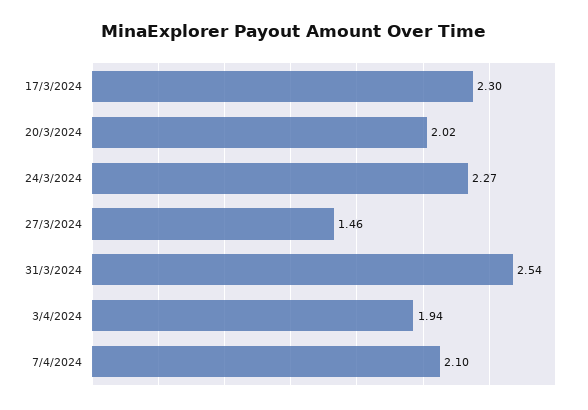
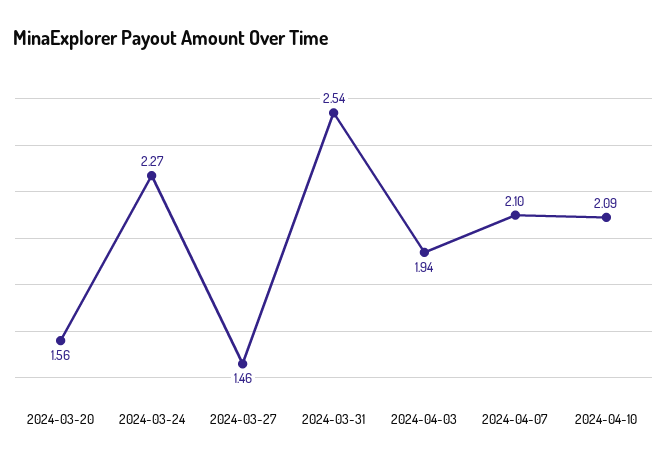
17/3/2024: 2.3 -> none
20/3/2024: 2.02 -> 1.56
2024-04-10: none -> 2.09

